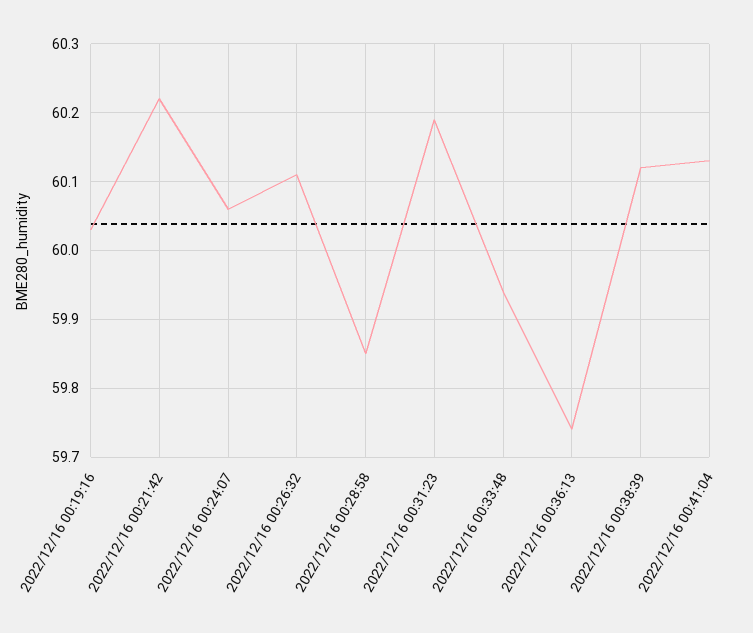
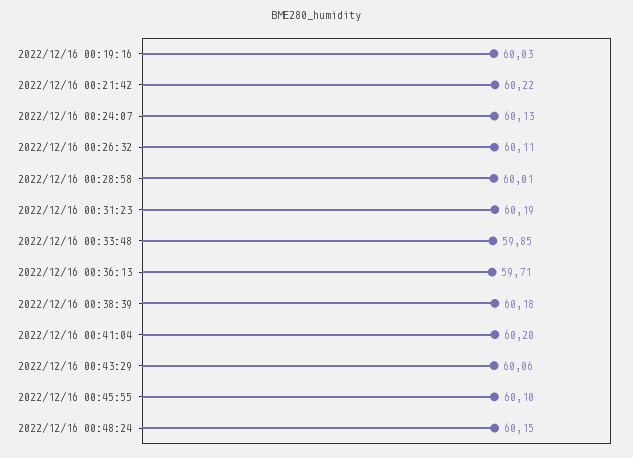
2022/12/16 00:24:07: 60.06 -> 60.13
2022/12/16 00:28:58: 59.85 -> 60.01
2022/12/16 00:33:48: 59.94 -> 59.85
2022/12/16 00:36:13: 59.74 -> 59.71
2022/12/16 00:38:39: 60.12 -> 60.18
2022/12/16 00:41:04: 60.13 -> 60.2
2022/12/16 00:43:29: none -> 60.06
2022/12/16 00:45:55: none -> 60.1
2022/12/16 00:48:24: none -> 60.15

